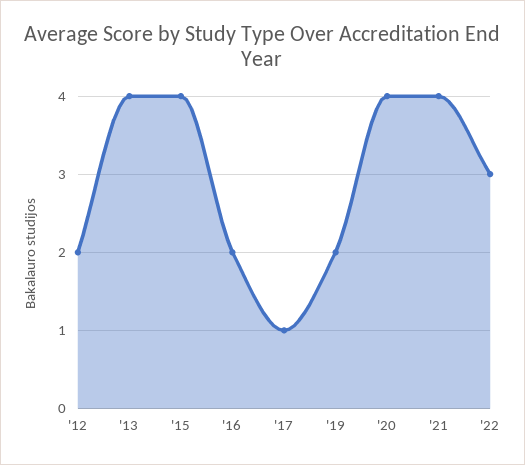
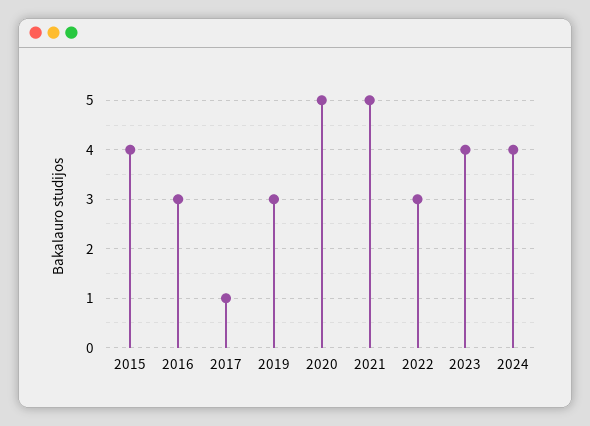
'12: 2 -> none
'13: 4 -> none
'16: 2 -> 3
'19: 2 -> 3
'20: 4 -> 5
'21: 4 -> 5
2023: none -> 4
2024: none -> 4

